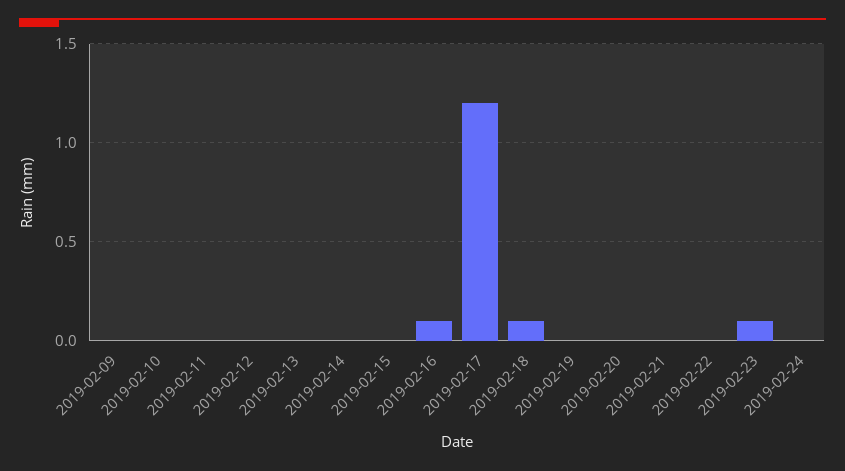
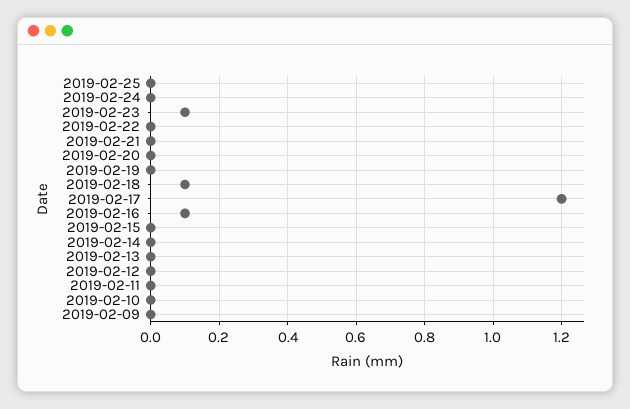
2019-02-25: none -> 0

